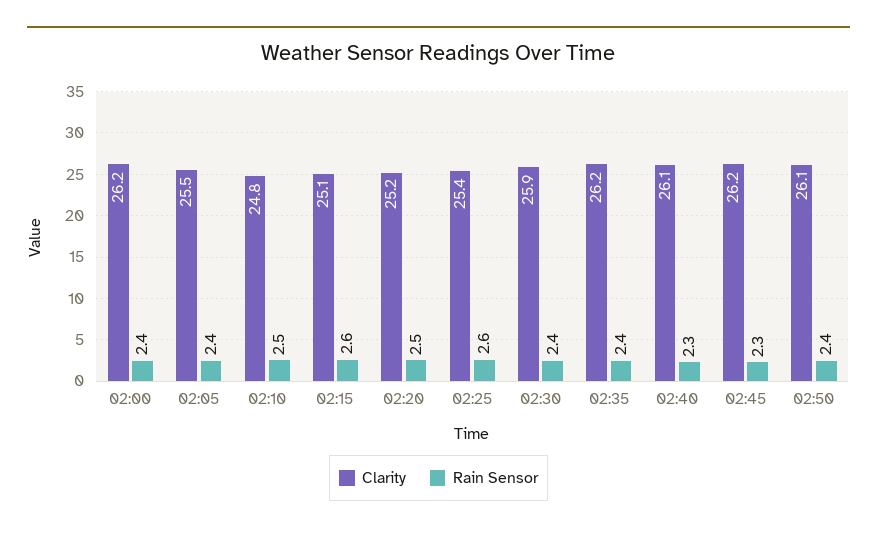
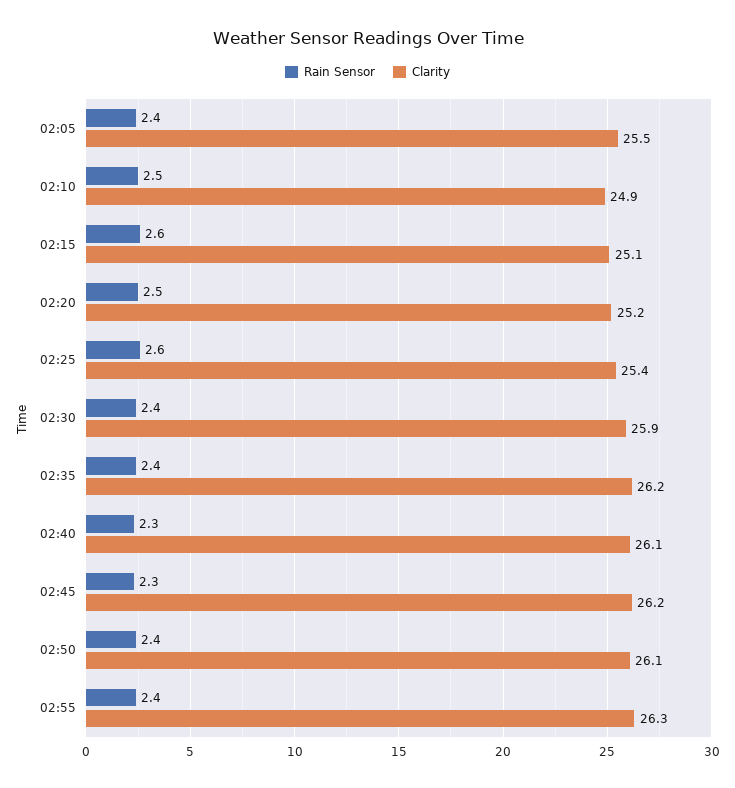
Clarity, 02:00: 26.2 -> none
Rain Sensor, 02:00: 2.4 -> none
Clarity, 02:10: 24.8 -> 24.9
Rain Sensor, 02:55: none -> 2.4
Clarity, 02:55: none -> 26.3

